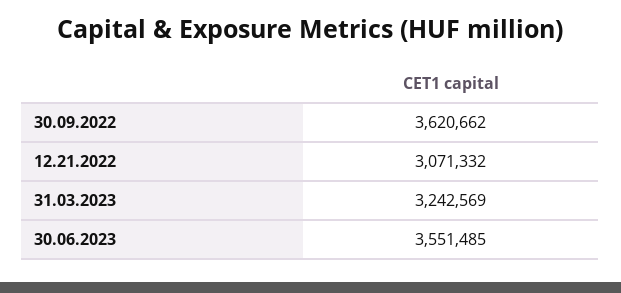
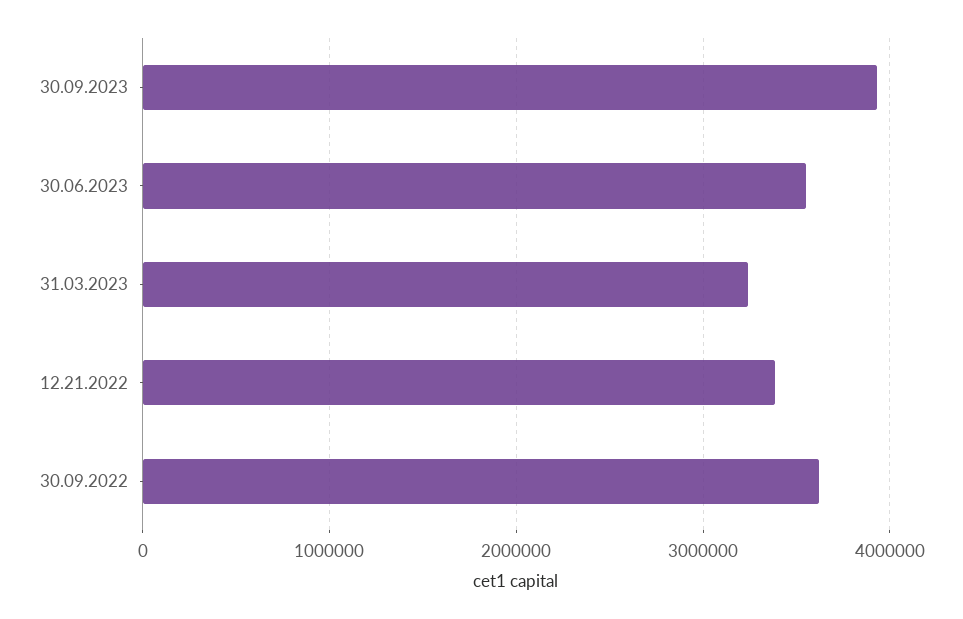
12.21.2022: 3071332 -> 3400000
30.09.2023: none -> 3900000

